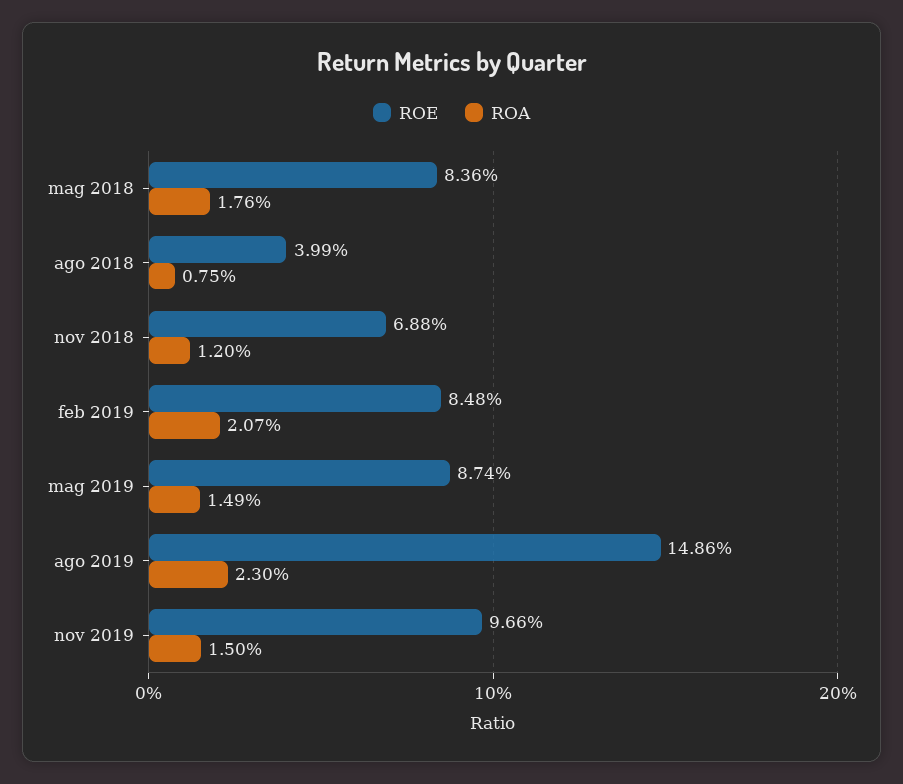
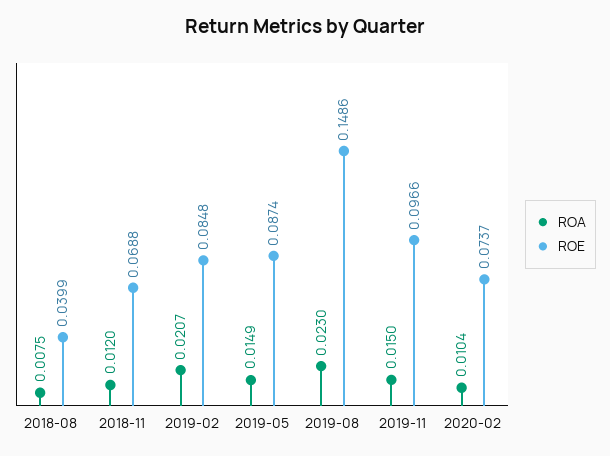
ROE, mag 2018: 0.0836 -> none
ROA, mag 2018: 0.0176 -> none
ROA, 2020-02: none -> 0.0104
ROE, 2020-02: none -> 0.0737

